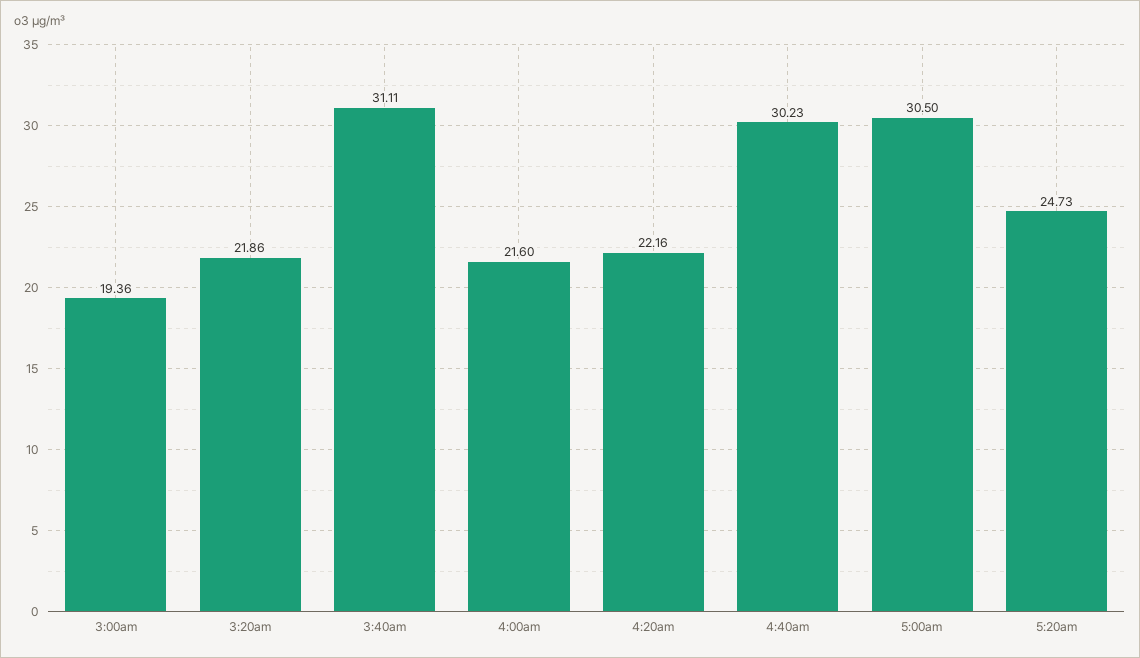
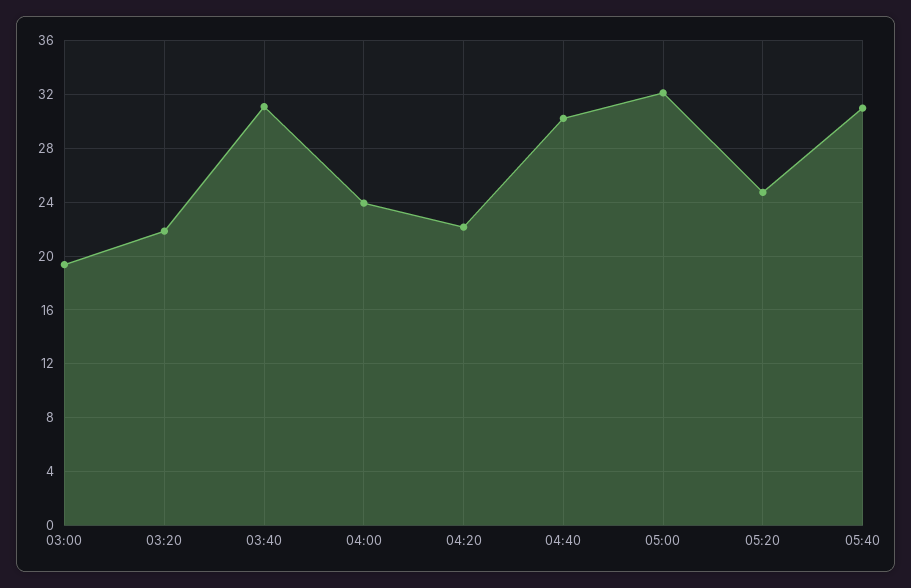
4:00am: 21.6 -> 24
5:00am: 30.5 -> 32
05:40: none -> 31

